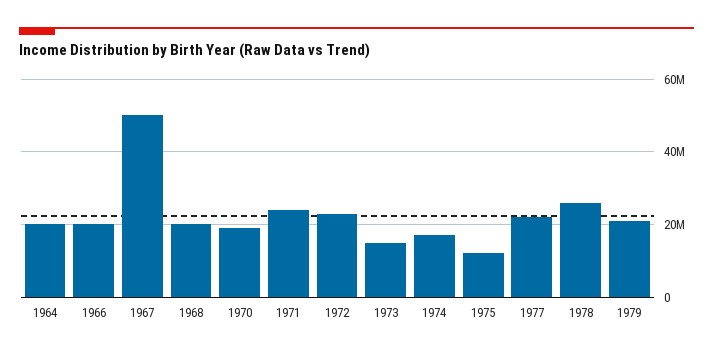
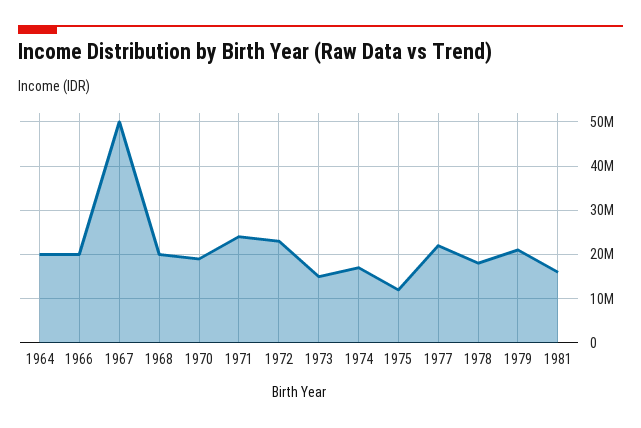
1978: 26000000 -> 18000000
1981: none -> 16000000

